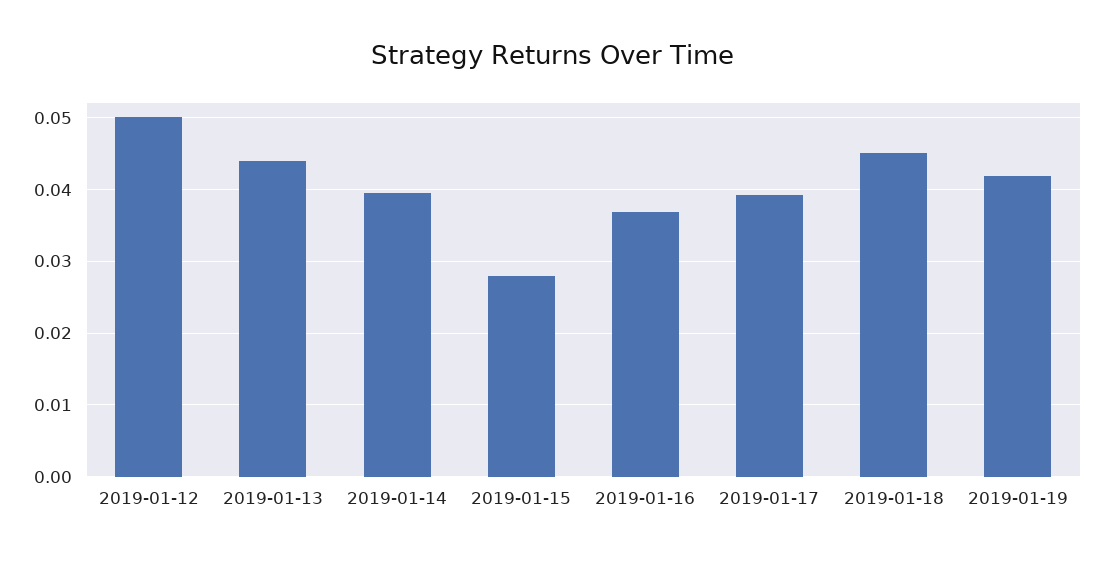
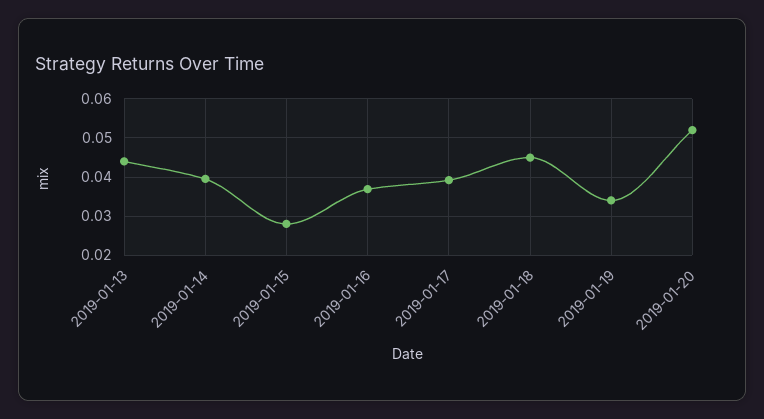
2019-01-12: 0.05 -> none
2019-01-19: 0.042 -> 0.034
2019-01-20: none -> 0.052

